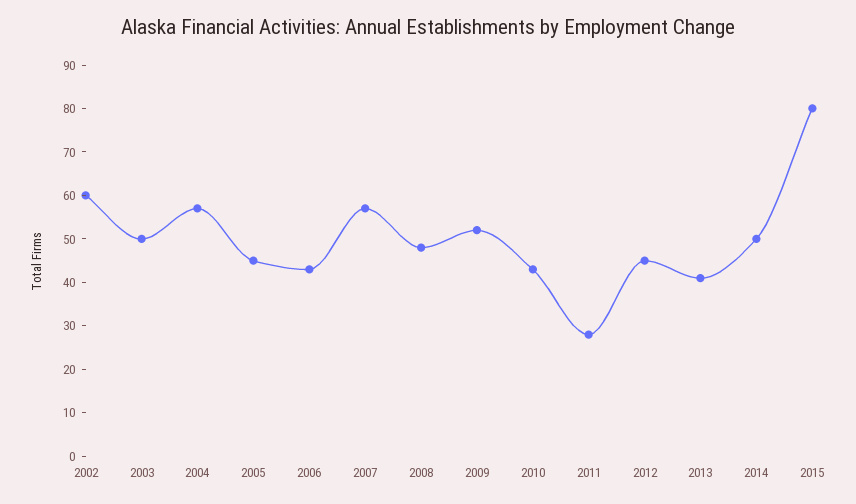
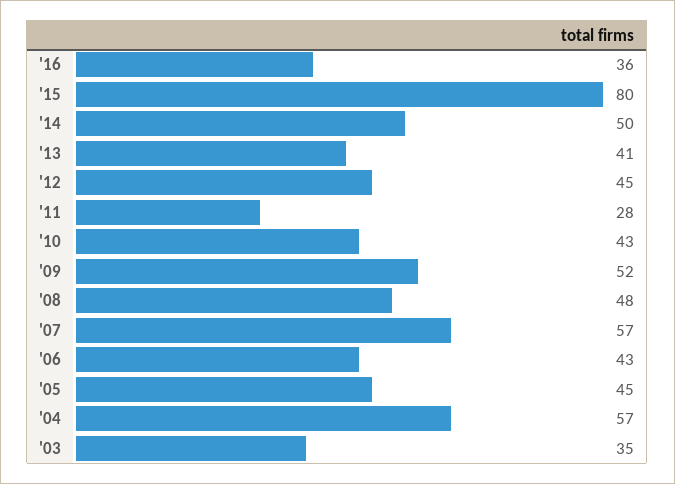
2002: 60 -> none
2003: 50 -> 35
'16: none -> 36

